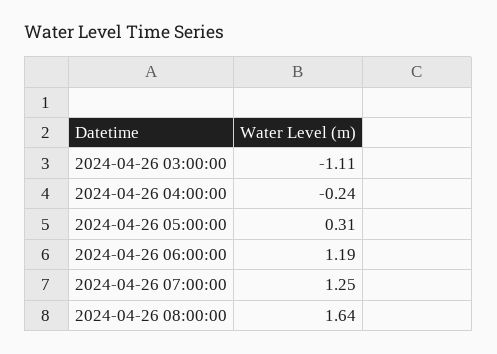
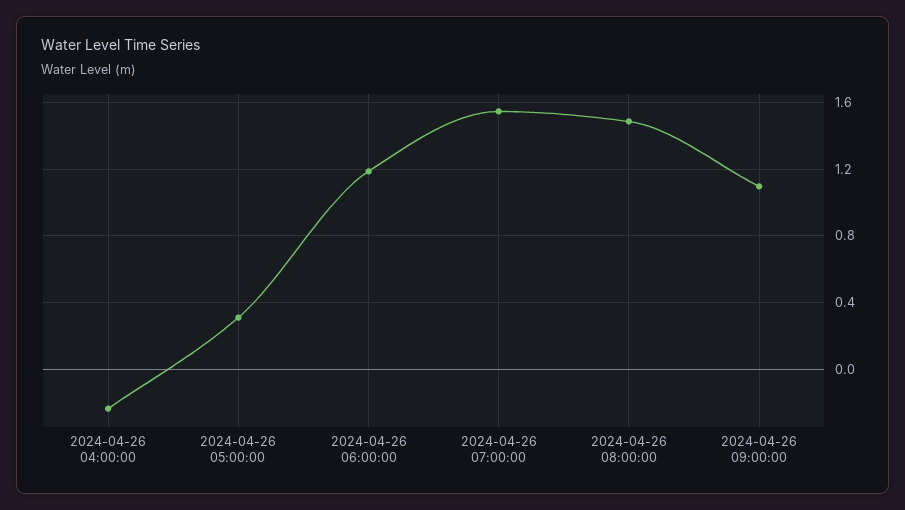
2024-04-26 03:00:00: -1.11 -> none
2024-04-26 07:00:00: 1.25 -> 1.55
2024-04-26 08:00:00: 1.64 -> 1.5
2024-04-26 09:00:00: none -> 1.1

